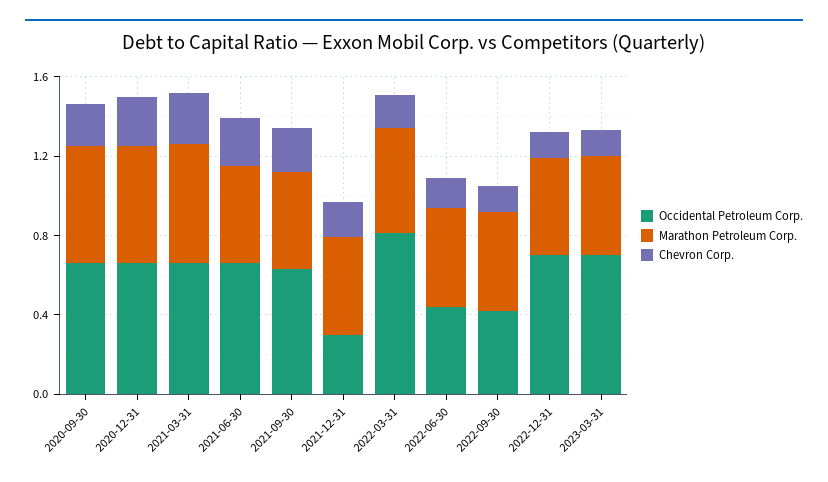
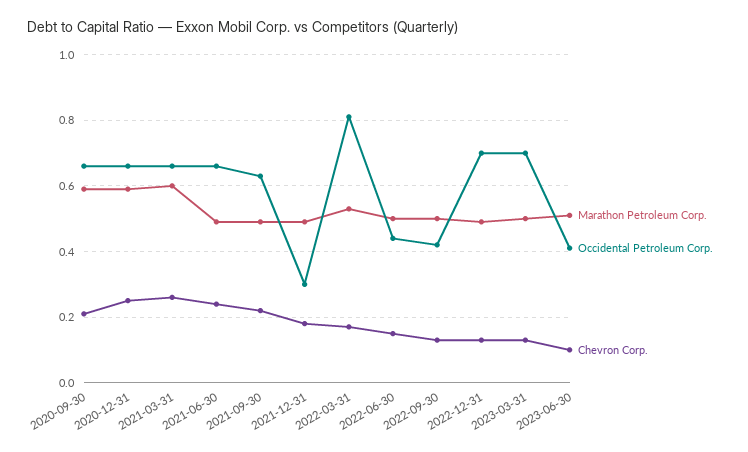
Marathon Petroleum Corp., 2023-06-30: none -> 0.5
Occidental Petroleum Corp., 2023-06-30: none -> 0.4
Chevron Corp., 2023-06-30: none -> 0.1

